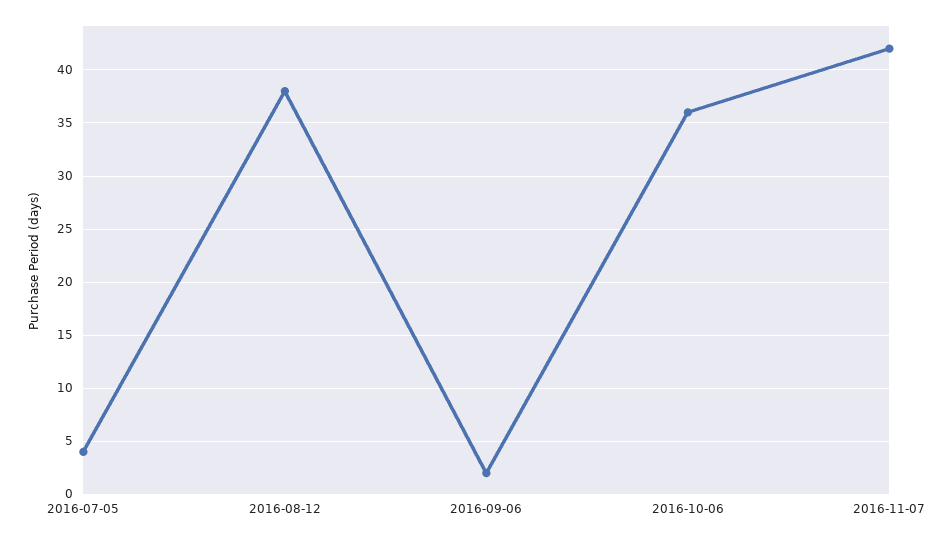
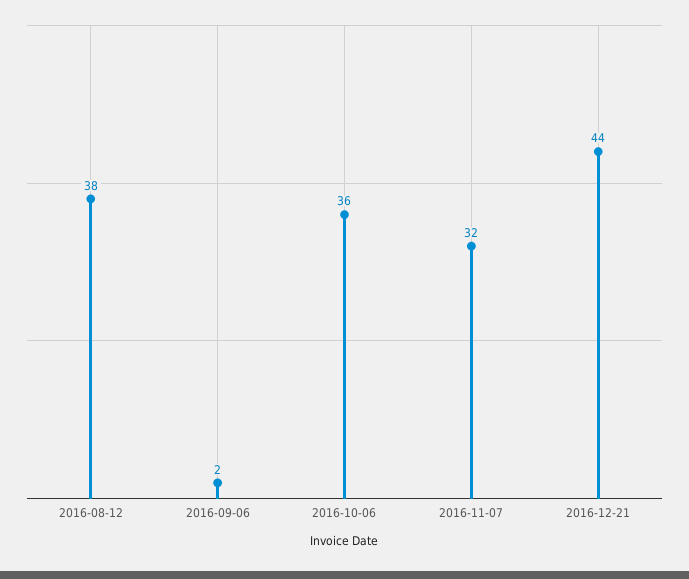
2016-07-05: 4 -> none
2016-11-07: 42 -> 32
2016-12-21: none -> 44

